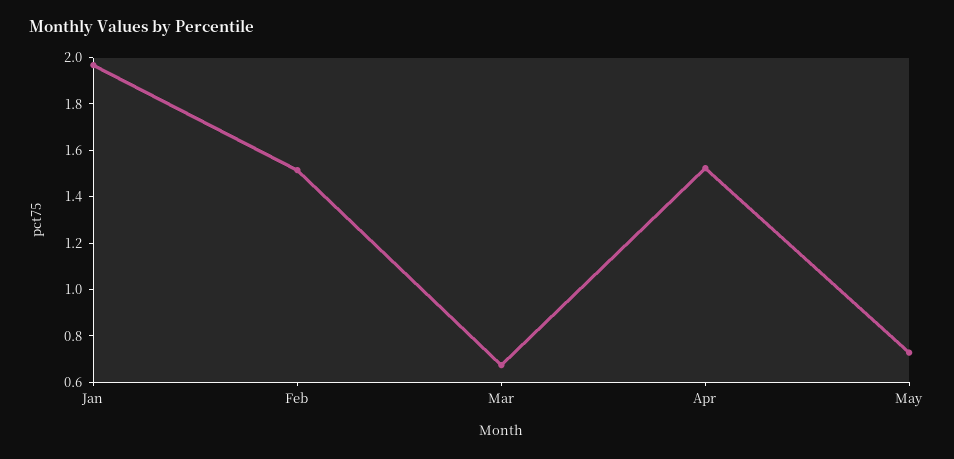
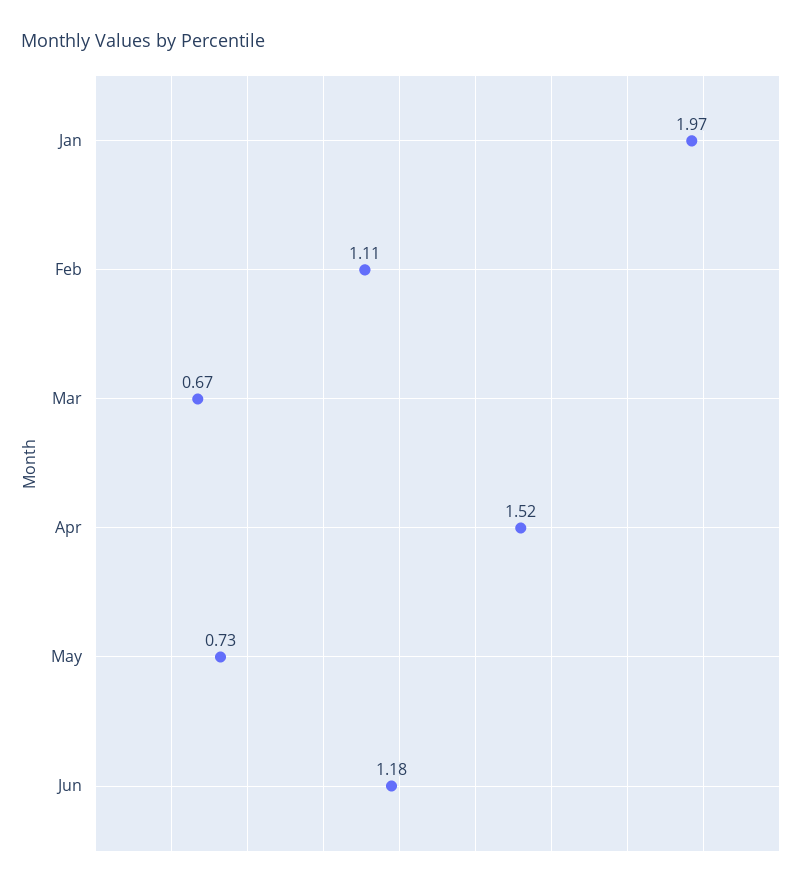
Feb: 1.5 -> 1.11
Jun: none -> 1.18

